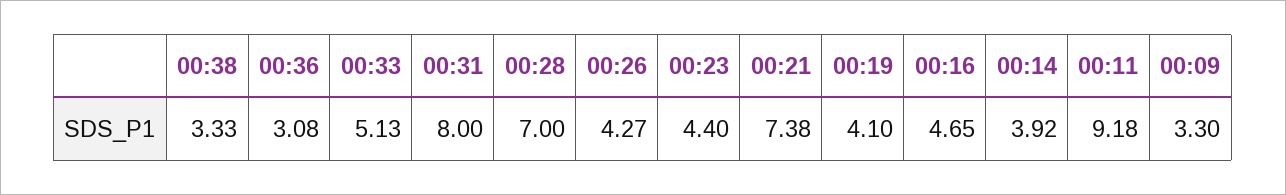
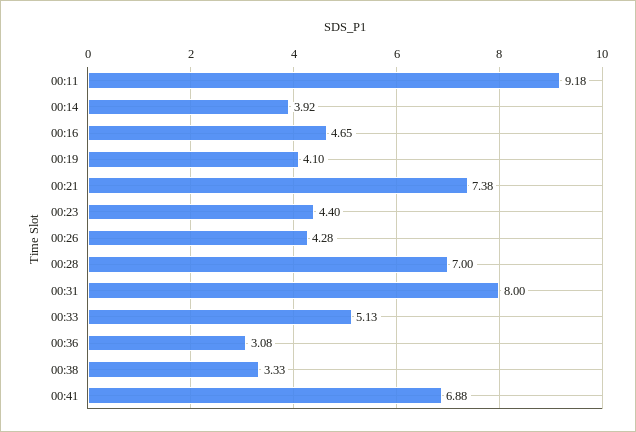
00:26: 4.27 -> 4.28
00:09: 3.3 -> none
00:41: none -> 6.88

